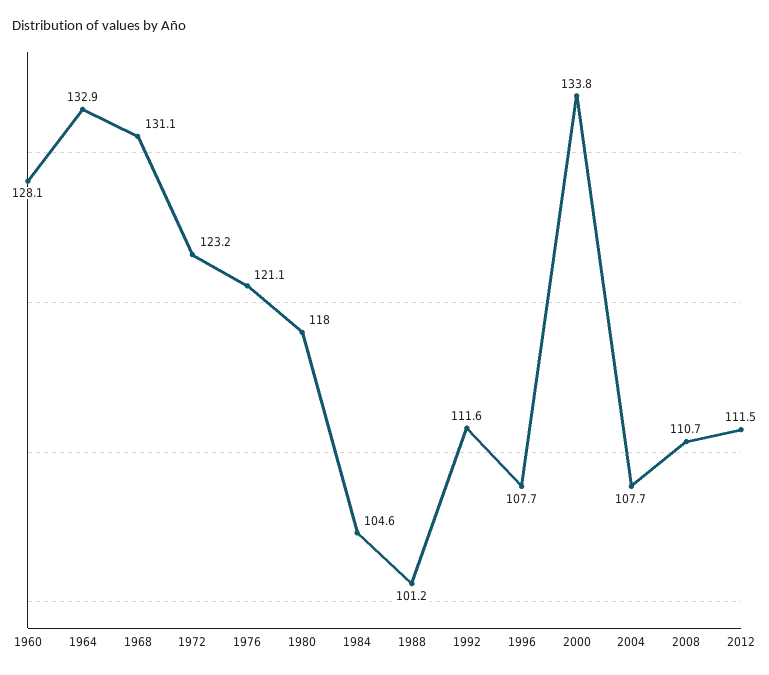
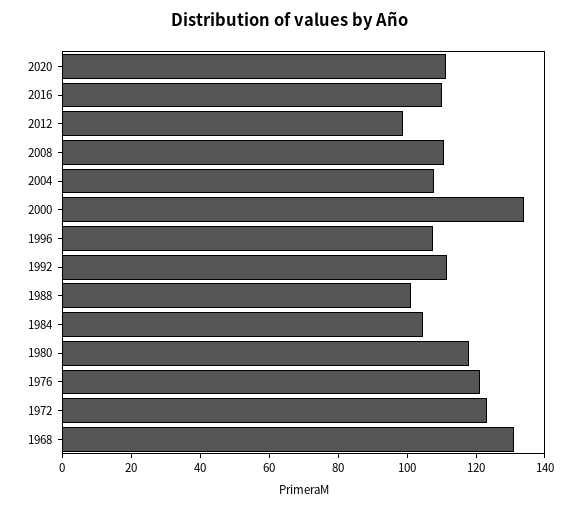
1960: 128.1 -> none
1964: 132.9 -> none
2012: 111.5 -> 100
2020: none -> 110
2016: none -> 110

